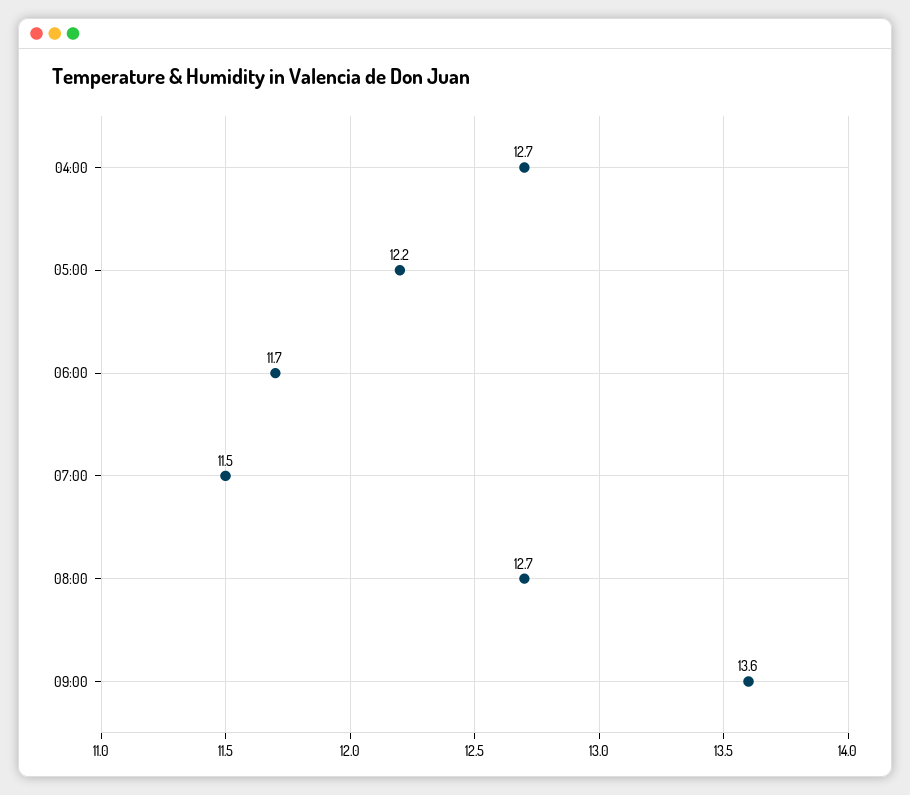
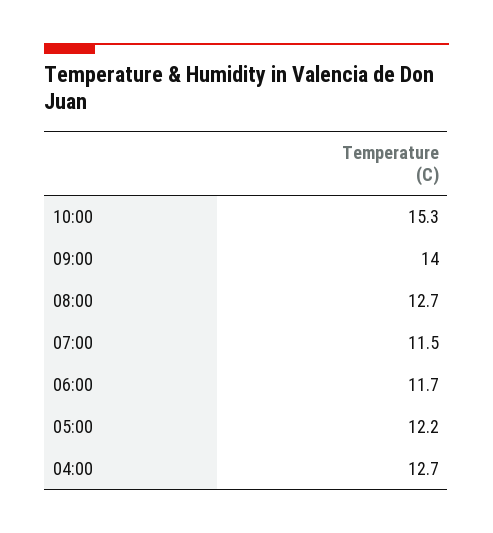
09:00: 13.6 -> 14
10:00: none -> 15.3

